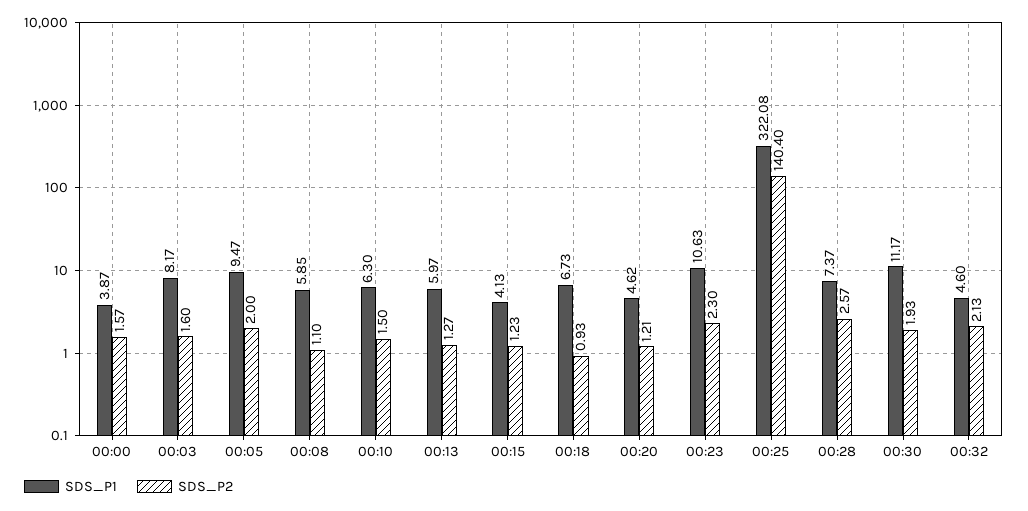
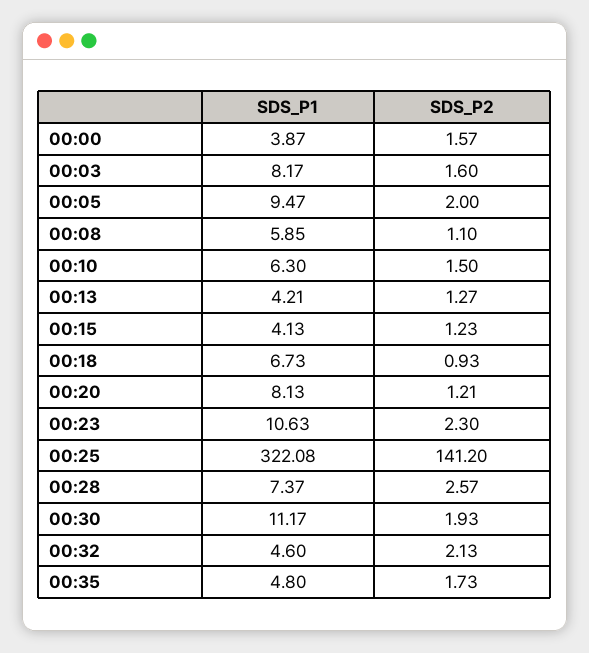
SDS_P1, 00:13: 5.97 -> 4.21
SDS_P1, 00:20: 4.62 -> 8.13
SDS_P2, 00:25: 140.4 -> 141.2
SDS_P1, 00:35: none -> 4.8
SDS_P2, 00:35: none -> 1.73

